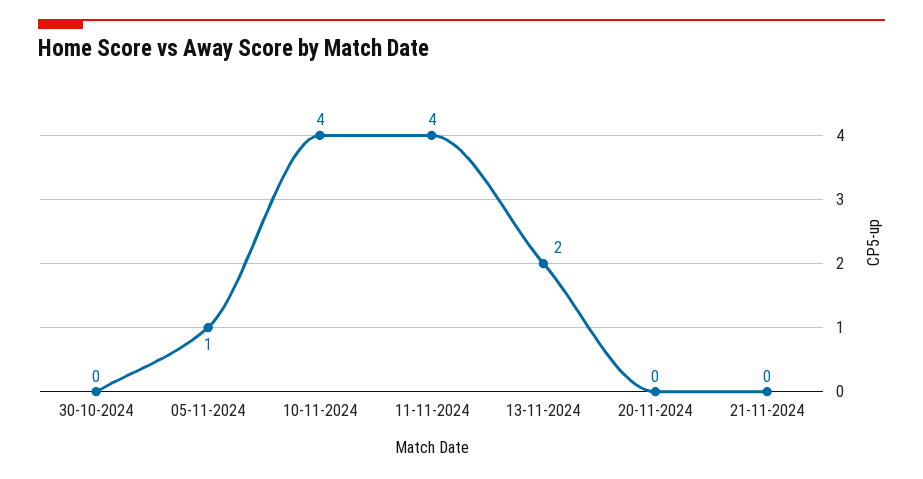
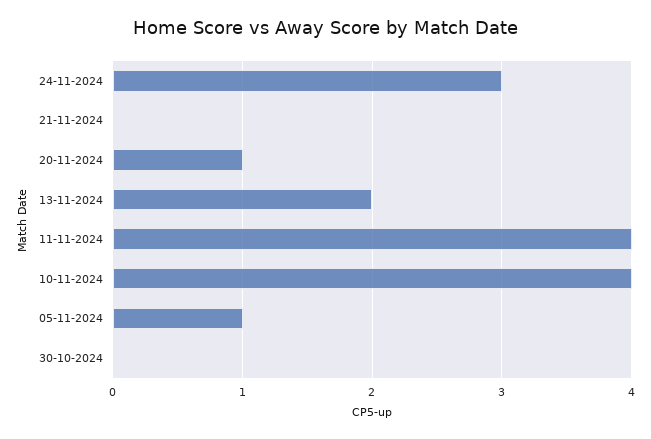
20-11-2024: 0 -> 1
24-11-2024: none -> 3

